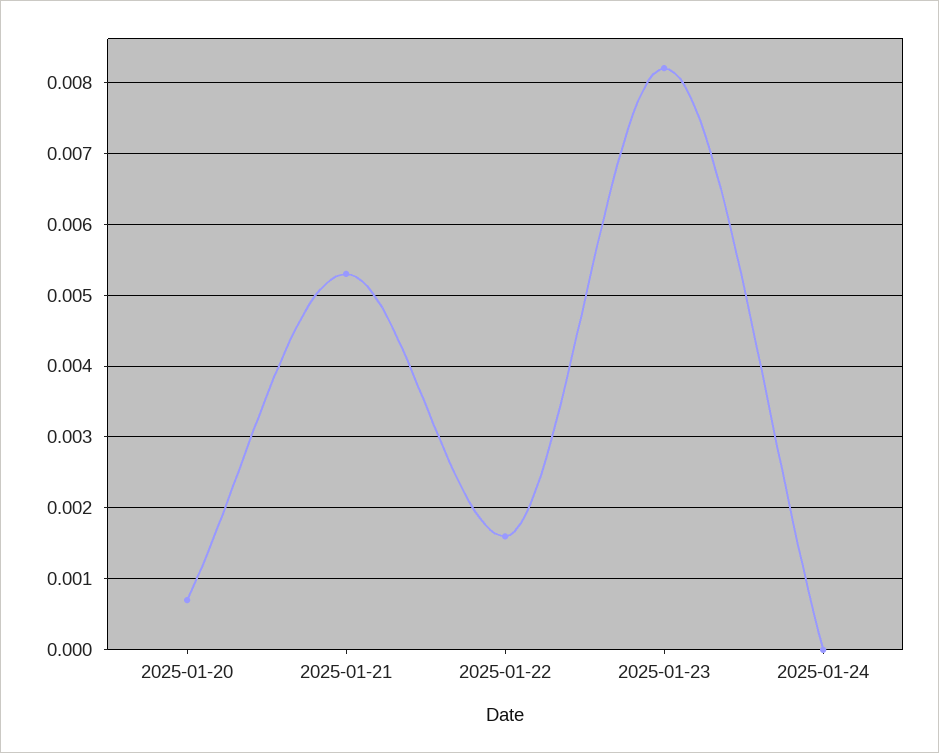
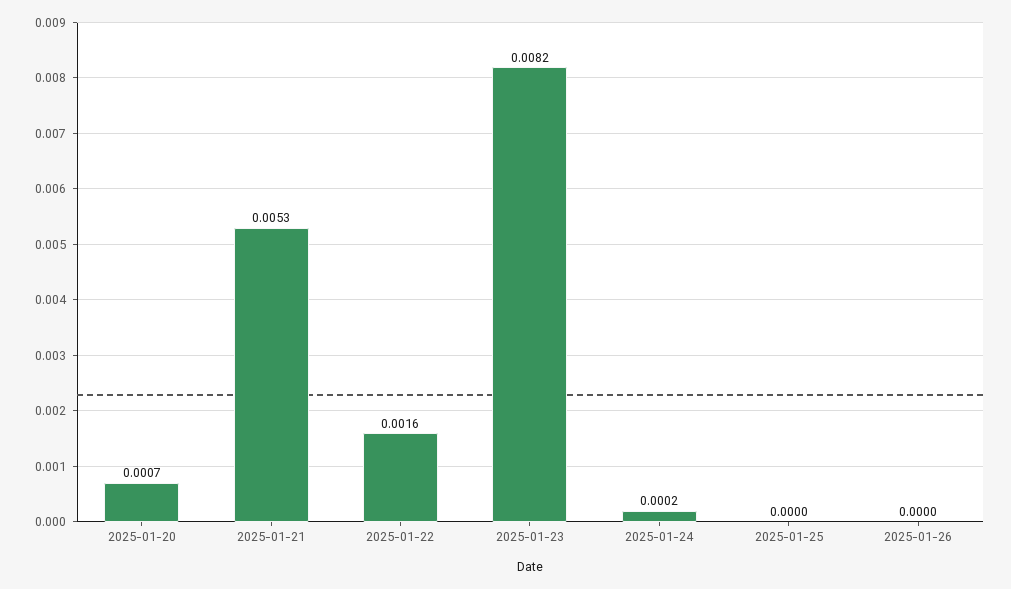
2025-01-24: 0 -> 0.0002
2025-01-25: none -> 0
2025-01-26: none -> 0

